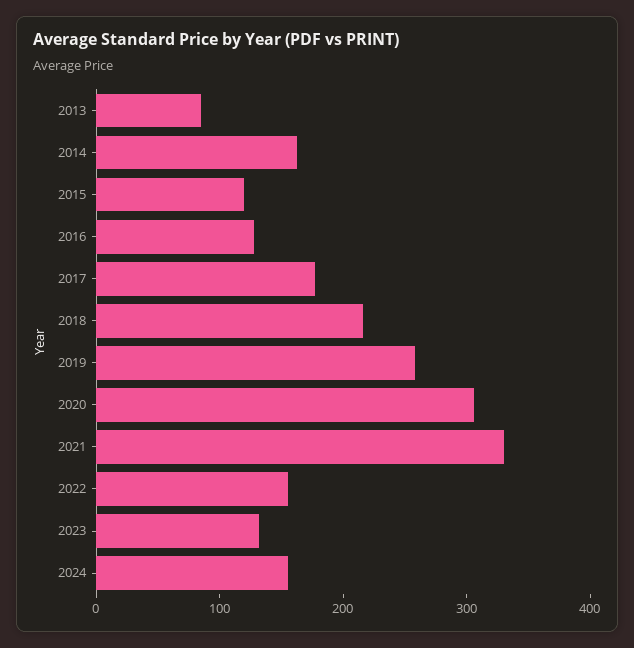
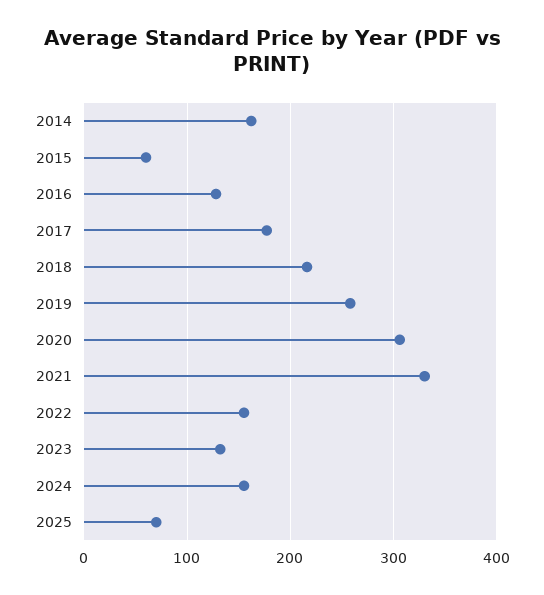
2013: 80 -> none
2015: 120 -> 60
2025: none -> 70

